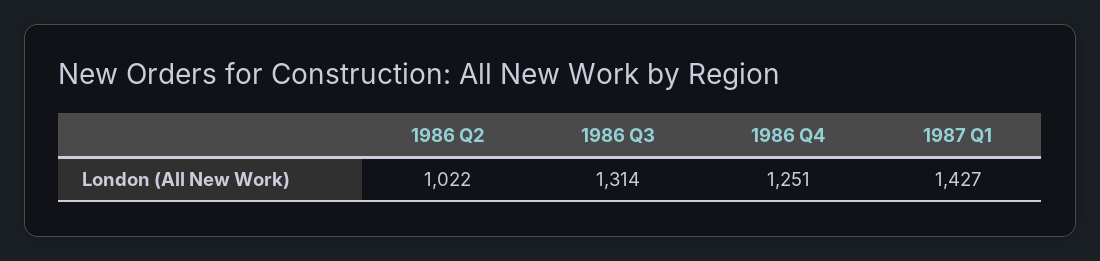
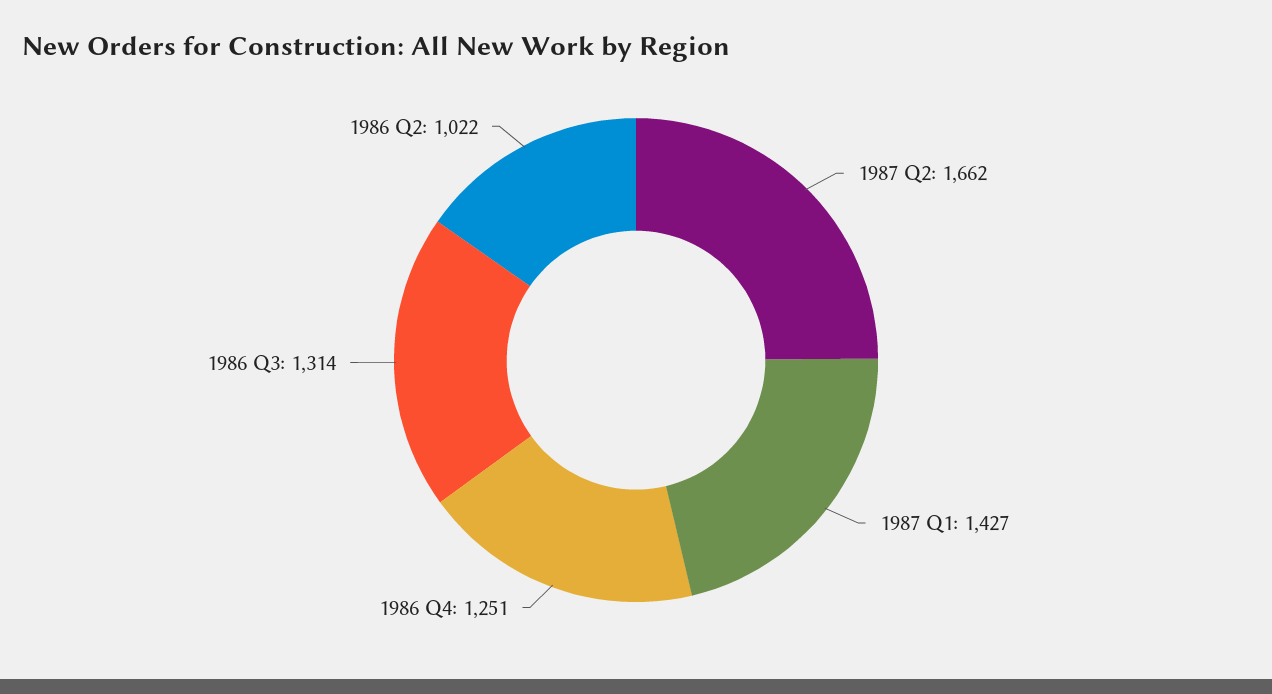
1987 Q2: none -> 1662

